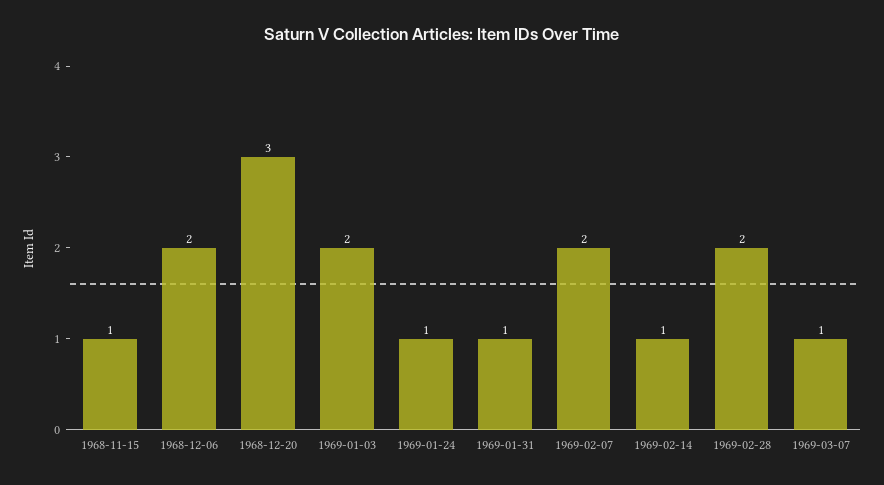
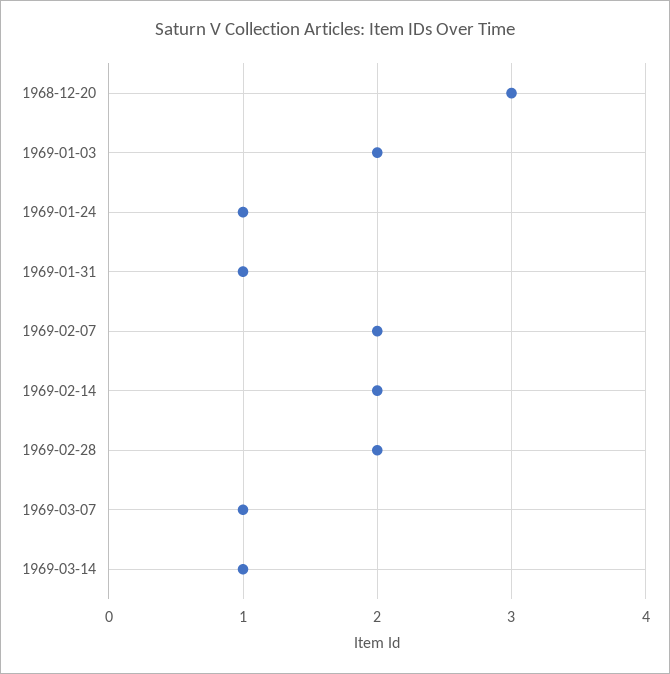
1968-11-15: 1 -> none
1968-12-06: 2 -> none
1969-02-14: 1 -> 2
1969-03-14: none -> 1

